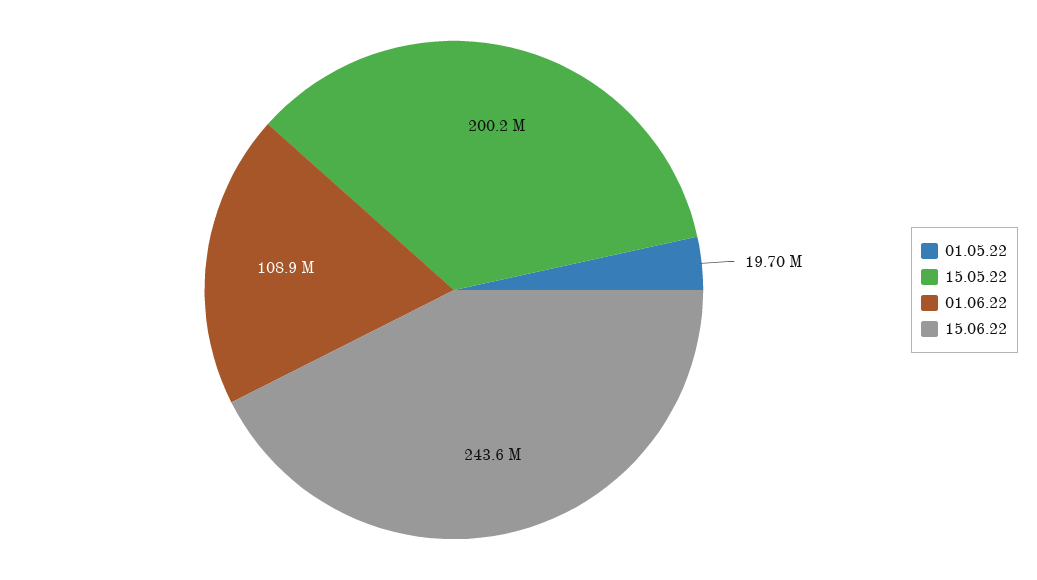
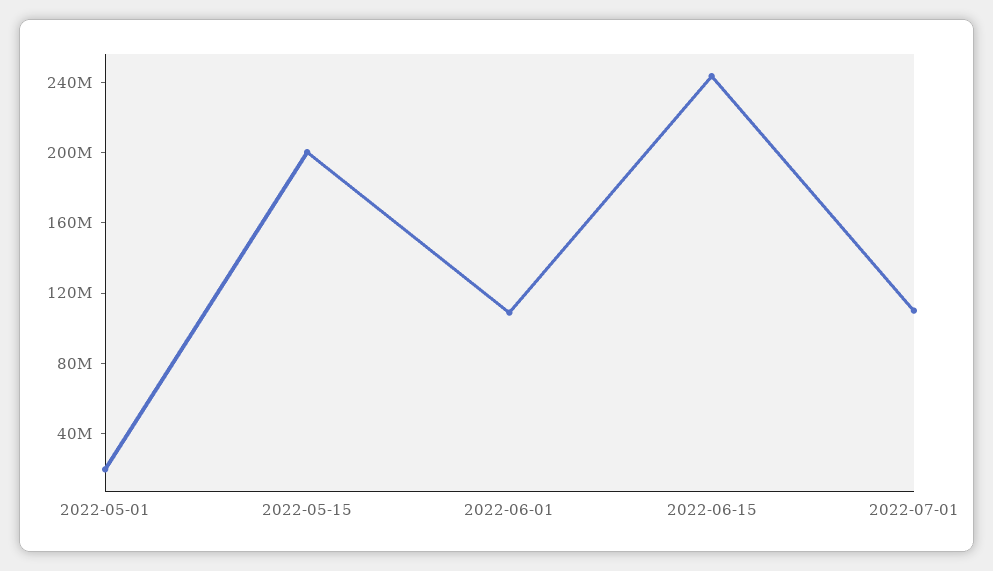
2022-07-01: none -> 110000000

